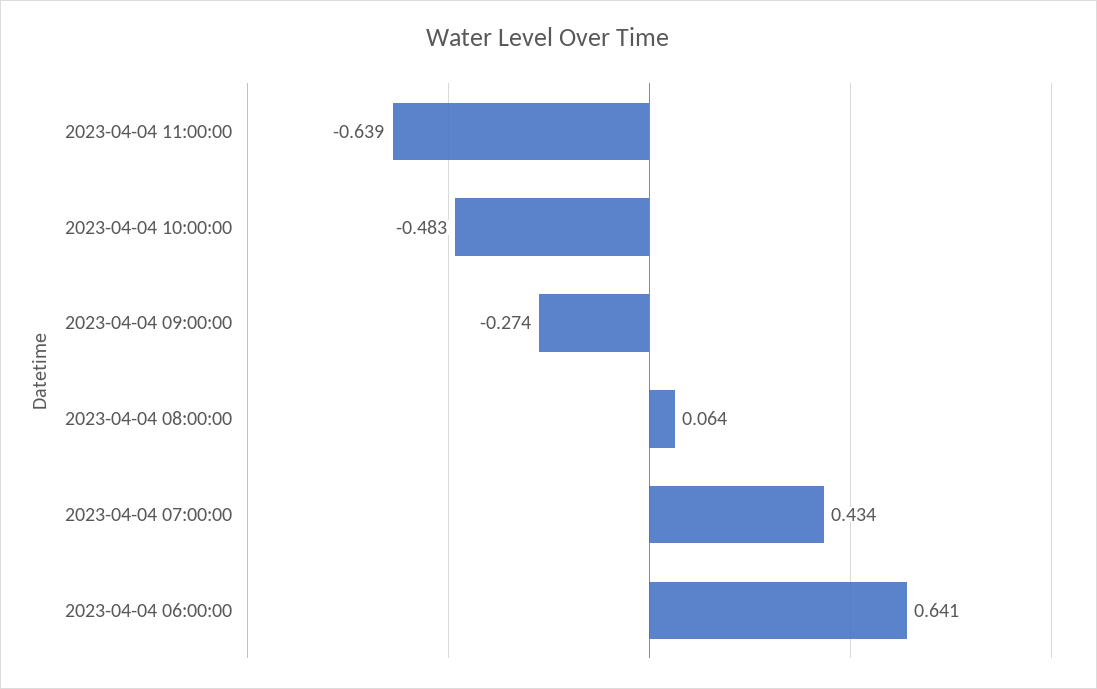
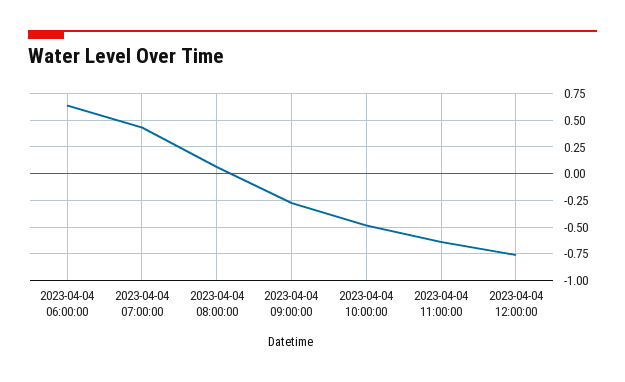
2023-04-04 12:00:00: none -> -0.75

